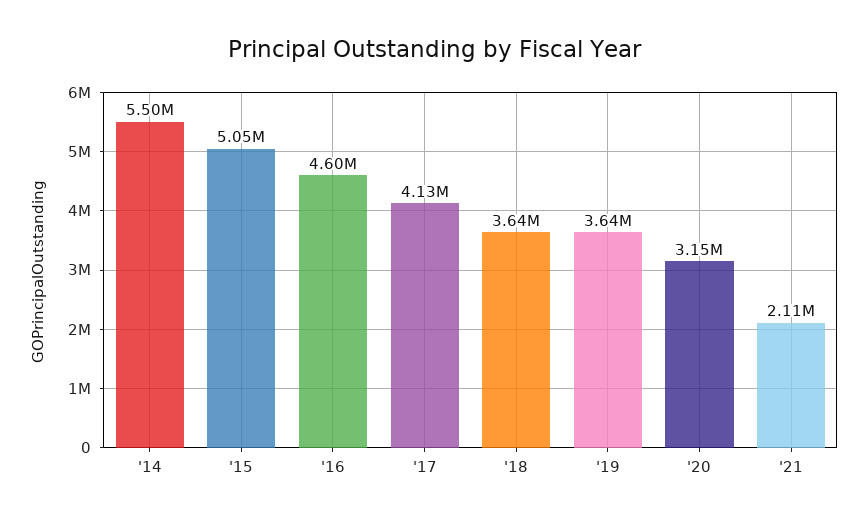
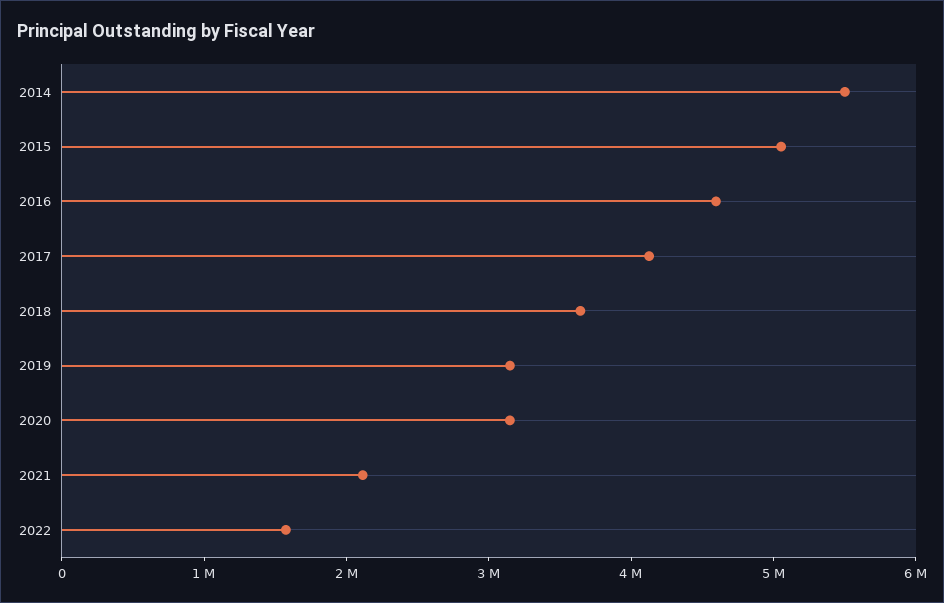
'19: 3640000 -> 3200000
2022: none -> 1600000

